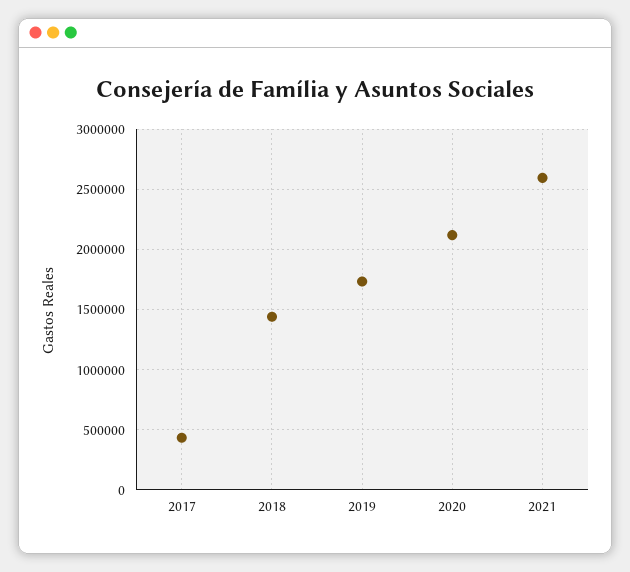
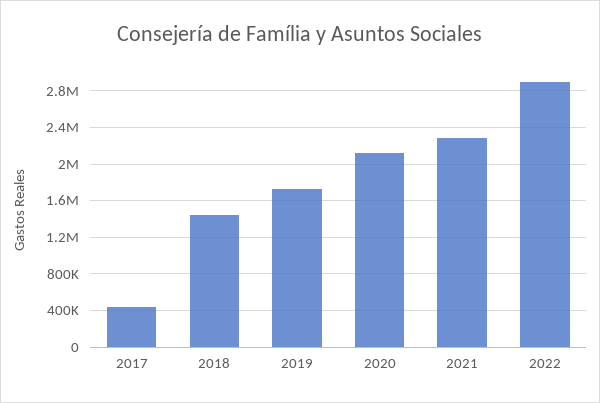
2021: 2600000 -> 2300000
2022: none -> 2900000

